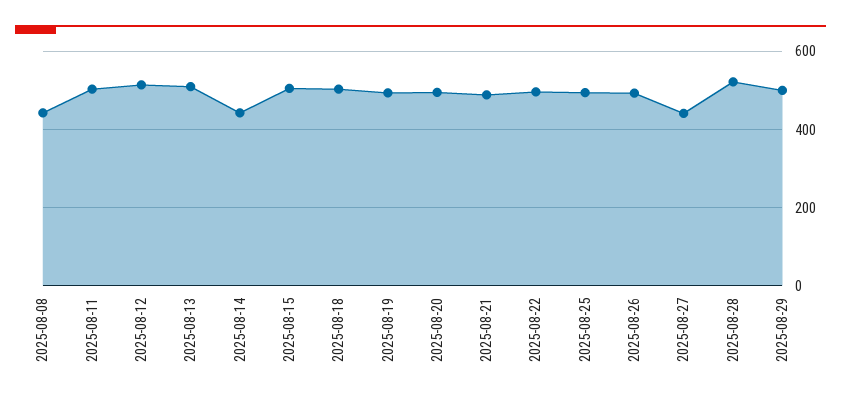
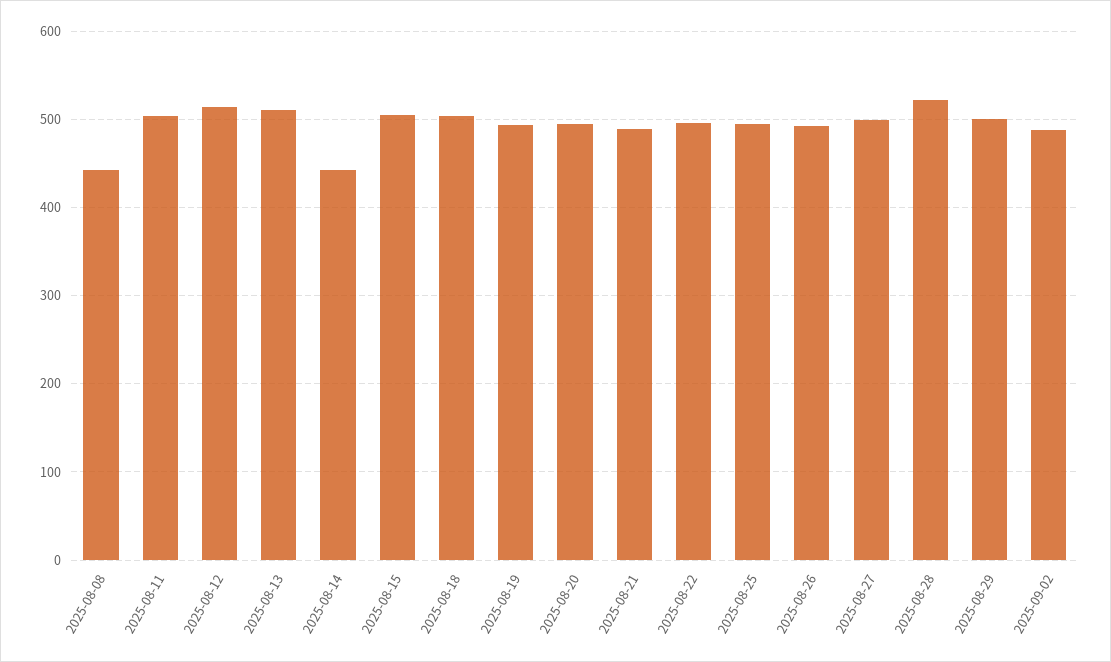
2025-08-27: 440 -> 500
2025-09-02: none -> 490

